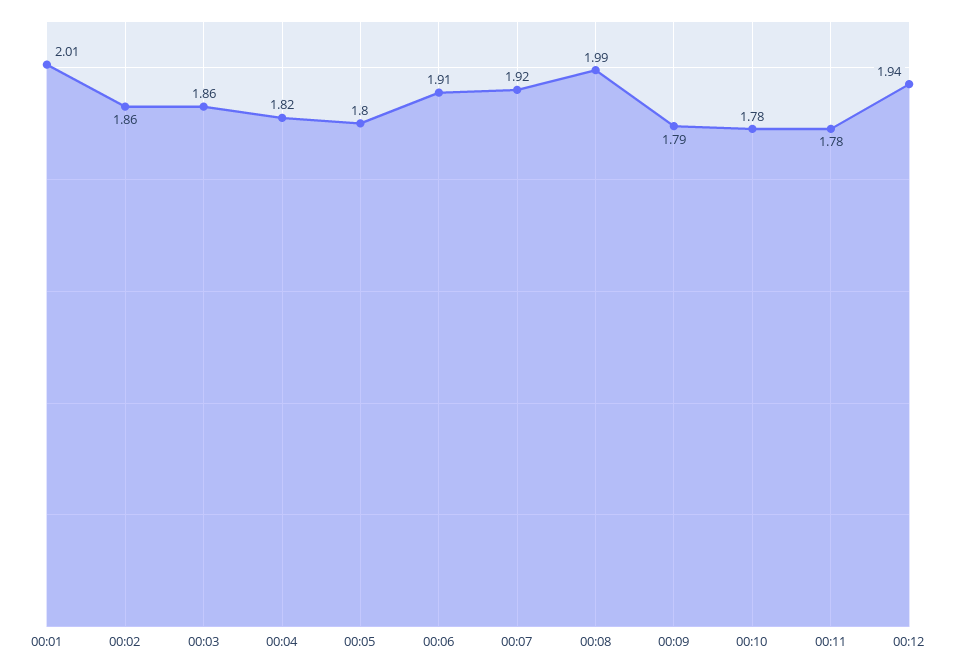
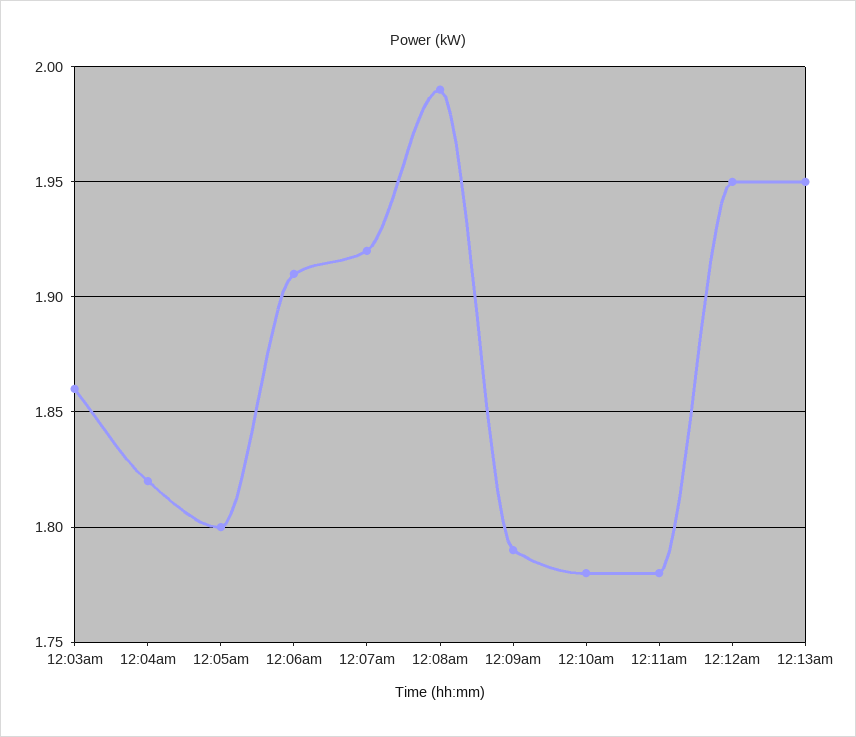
00:01: 2.01 -> none
00:02: 1.86 -> none
00:12: 1.94 -> 1.95
12:13am: none -> 1.95

